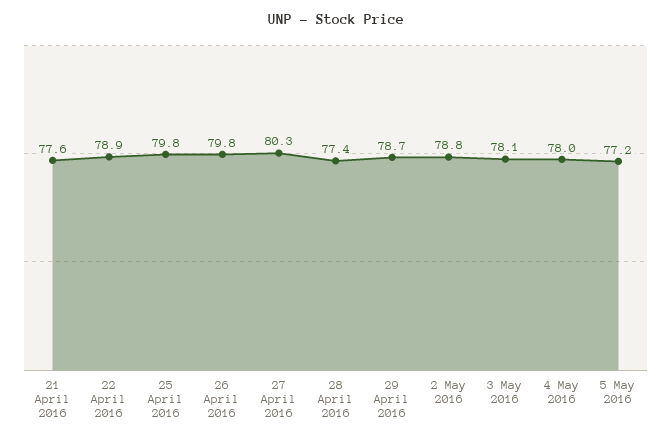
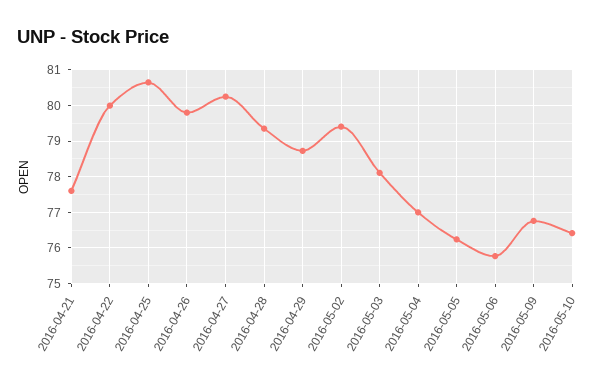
22 April 2016: 78.9 -> 80
25 April 2016: 79.8 -> 80.6
28 April 2016: 77.4 -> 79.4
2 May 2016: 78.8 -> 79.4
4 May 2016: 78 -> 77
5 May 2016: 77.2 -> 76.2
2016-05-06: none -> 75.8
2016-05-09: none -> 76.8
2016-05-10: none -> 76.4

